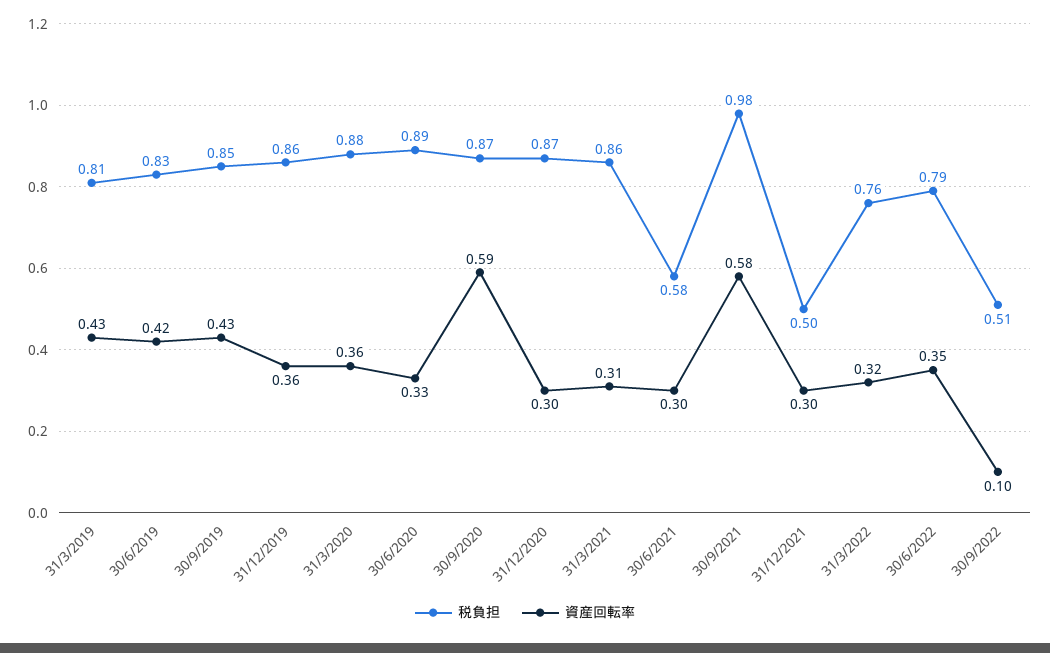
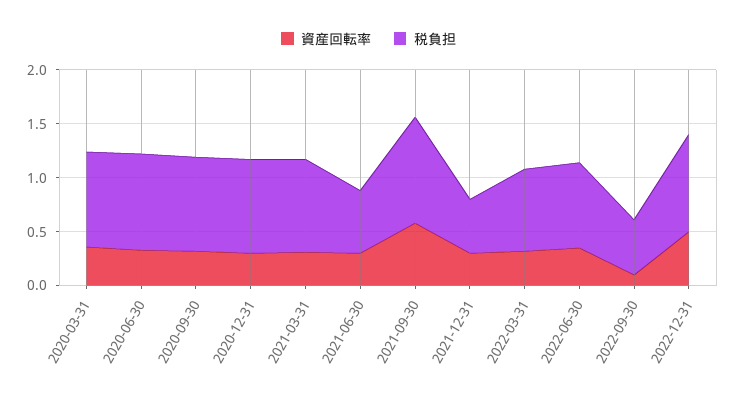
税負担, 31/3/2019: 0.81 -> none
資産回転率, 31/3/2019: 0.43 -> none
税負担, 30/6/2019: 0.83 -> none
資産回転率, 30/6/2019: 0.42 -> none
税負担, 30/9/2019: 0.85 -> none
資産回転率, 30/9/2019: 0.43 -> none
税負担, 31/12/2019: 0.86 -> none
資産回転率, 31/12/2019: 0.36 -> none
資産回転率, 30/9/2020: 0.59 -> 0.3
資産回転率, 2022-12-31: none -> 0.5
税負担, 2022-12-31: none -> 0.9

